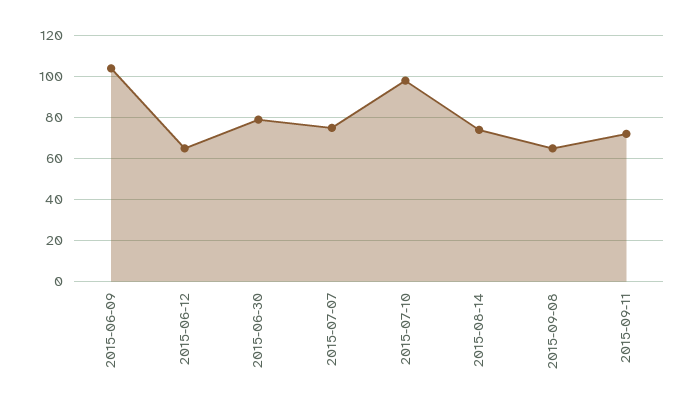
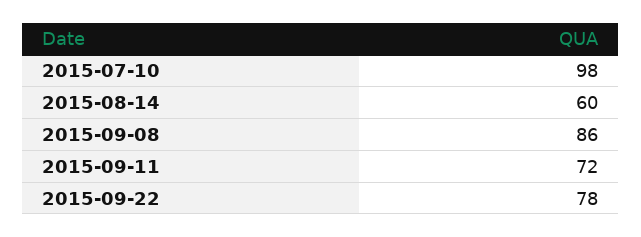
2015-06-09: 105 -> none
2015-06-12: 65 -> none
2015-06-30: 80 -> none
2015-07-07: 75 -> none
2015-08-14: 75 -> 60
2015-09-08: 65 -> 86
2015-09-22: none -> 78

